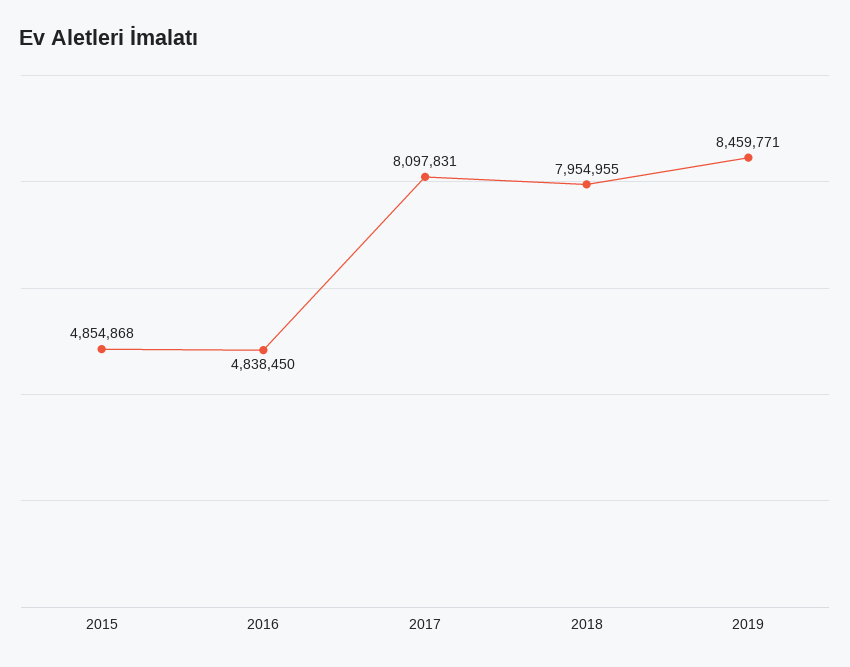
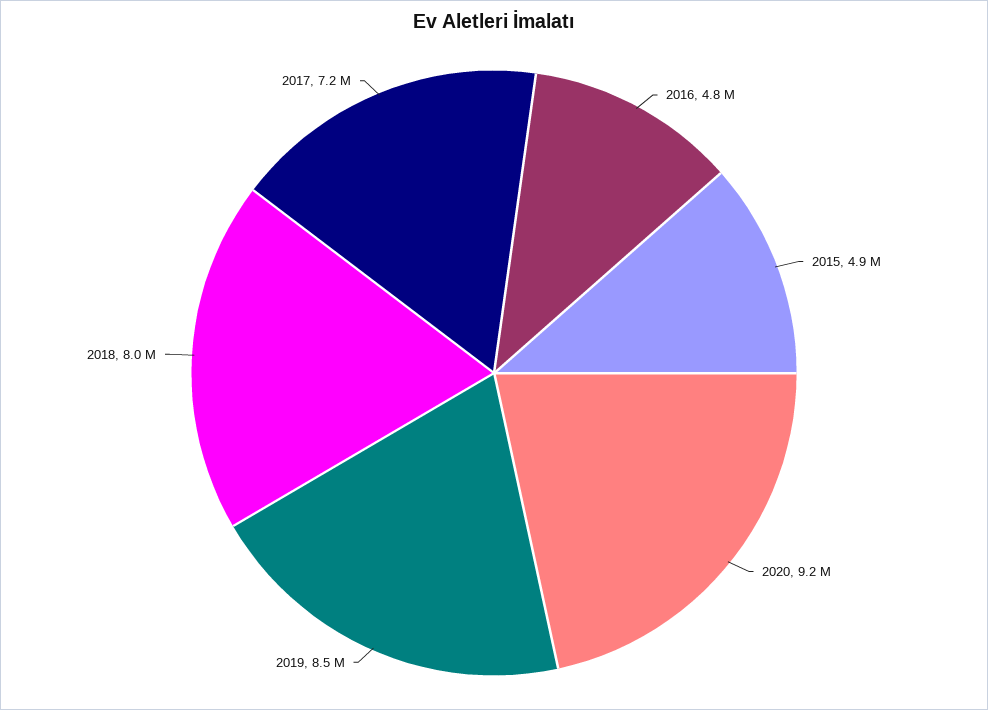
2017: 8097831 -> 7200000
2020: none -> 9200000

